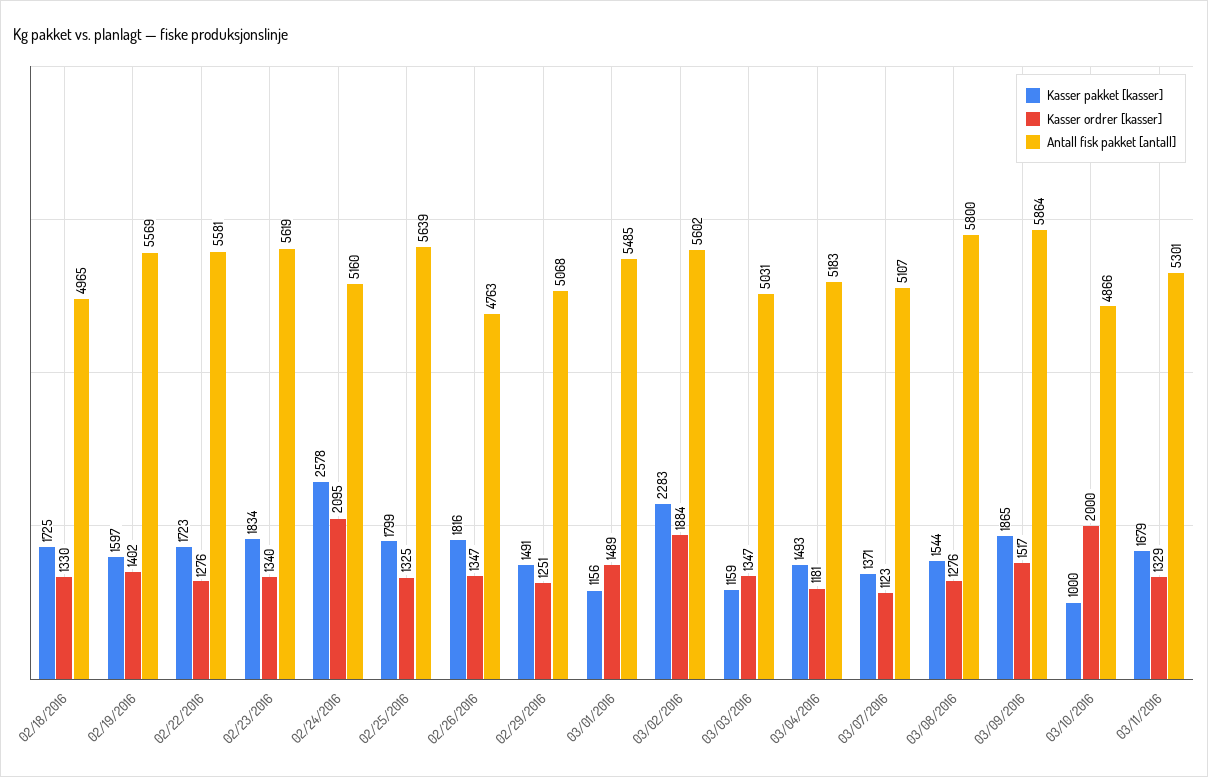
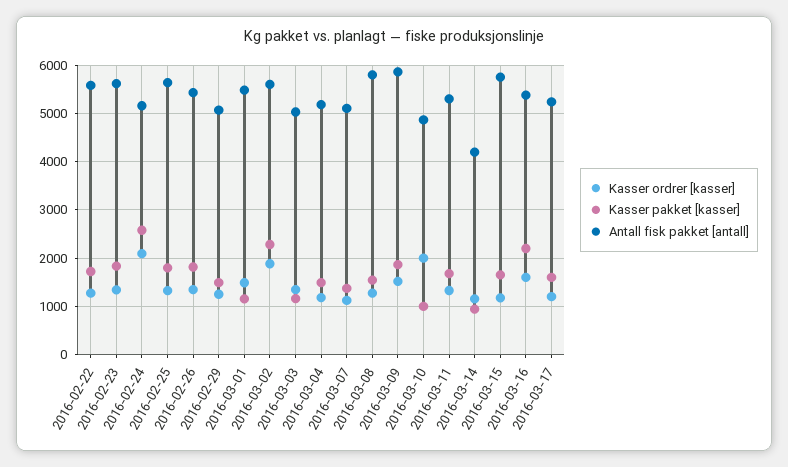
Kasser pakket [kasser], 02/18/2016: 1725 -> none
Kasser ordrer [kasser], 02/18/2016: 1330 -> none
Antall fisk pakket [antall], 02/18/2016: 4965 -> none
Kasser pakket [kasser], 02/19/2016: 1597 -> none
Kasser ordrer [kasser], 02/19/2016: 1402 -> none
Antall fisk pakket [antall], 02/19/2016: 5569 -> none
Antall fisk pakket [antall], 02/26/2016: 4763 -> 5400
Kasser ordrer [kasser], 2016-03-14: none -> 1200
Kasser pakket [kasser], 2016-03-14: none -> 1000
Antall fisk pakket [antall], 2016-03-14: none -> 4200
Kasser ordrer [kasser], 2016-03-15: none -> 1200
Kasser pakket [kasser], 2016-03-15: none -> 1600
Antall fisk pakket [antall], 2016-03-15: none -> 5800
Kasser ordrer [kasser], 2016-03-16: none -> 1600
Kasser pakket [kasser], 2016-03-16: none -> 2200
Antall fisk pakket [antall], 2016-03-16: none -> 5400
Kasser ordrer [kasser], 2016-03-17: none -> 1200
Kasser pakket [kasser], 2016-03-17: none -> 1600
Antall fisk pakket [antall], 2016-03-17: none -> 5200

